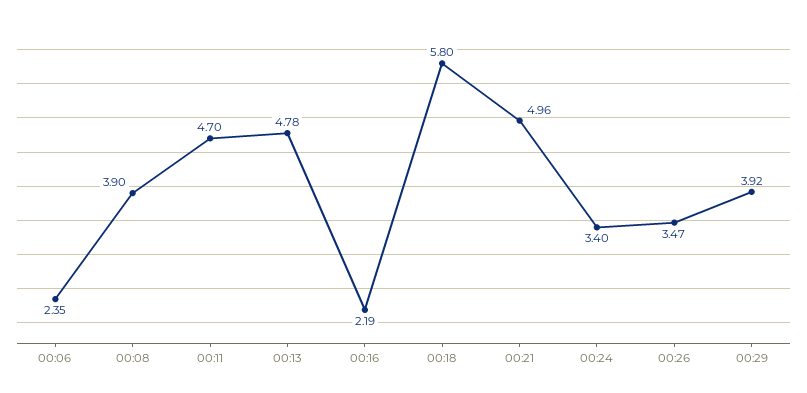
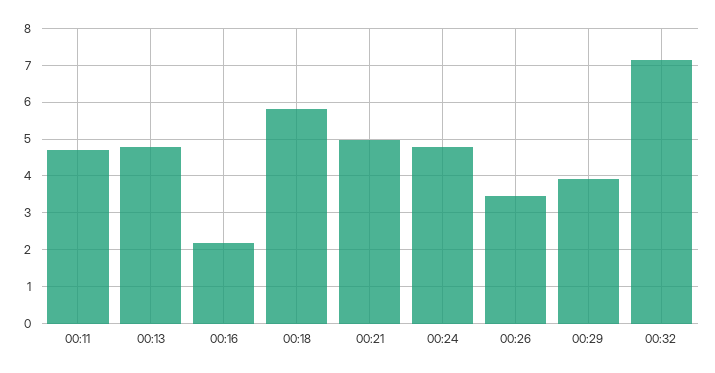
00:06: 2.35 -> none
00:08: 3.9 -> none
00:24: 3.4 -> 4.8
00:32: none -> 7.2

